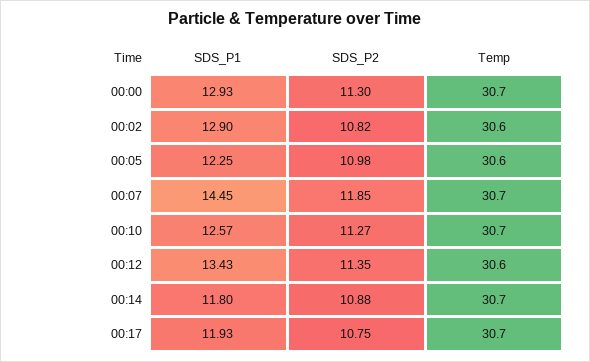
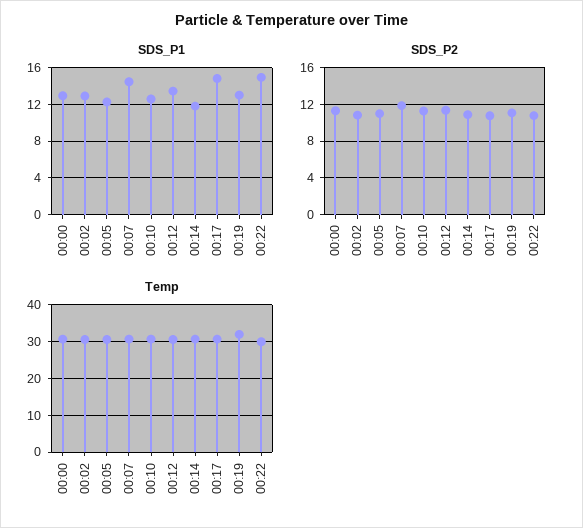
SDS_P1, 00:17: 11.93 -> 15
SDS_P1, 00:19: none -> 13
SDS_P1, 00:22: none -> 15
SDS_P2, 00:19: none -> 11
SDS_P2, 00:22: none -> 11
Temp, 00:19: none -> 32
Temp, 00:22: none -> 30

